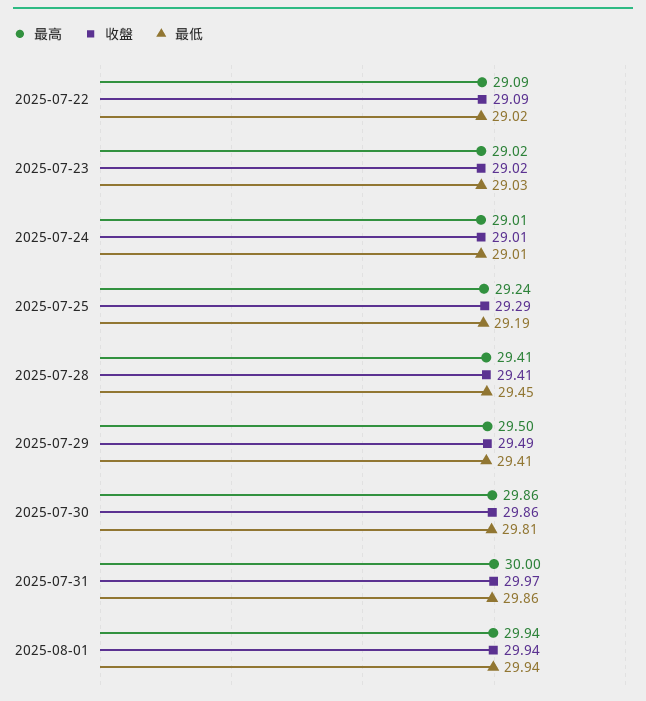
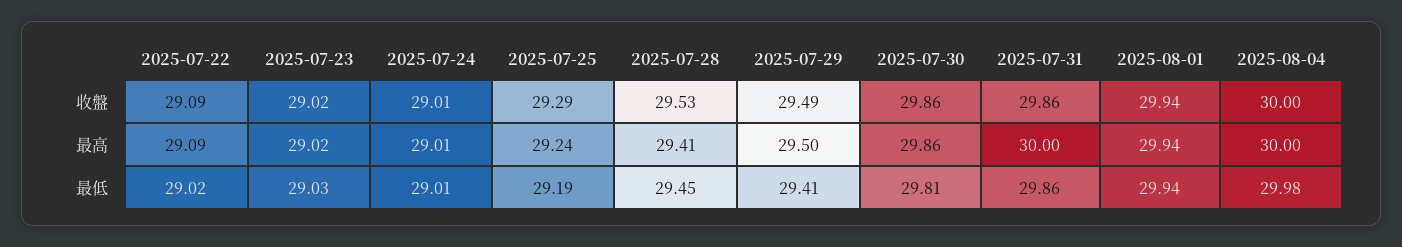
收盤, 2025-07-28: 29.41 -> 29.53
收盤, 2025-07-31: 29.97 -> 29.86
收盤, 2025-08-04: none -> 30
最高, 2025-08-04: none -> 30
最低, 2025-08-04: none -> 29.98

